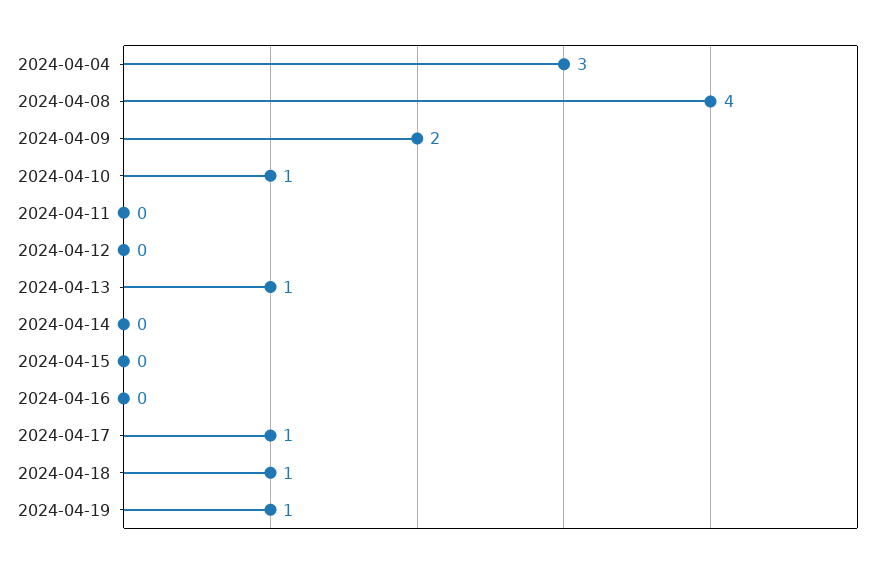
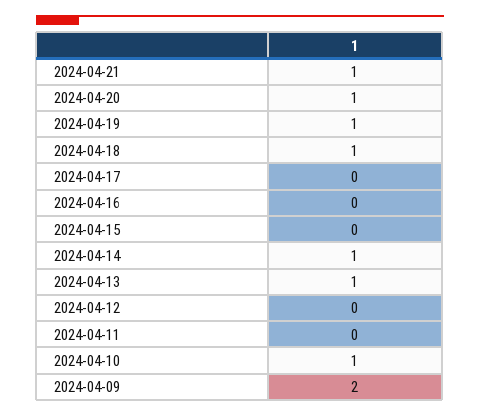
2024-04-04: 3 -> none
2024-04-08: 4 -> none
2024-04-14: 0 -> 1
2024-04-17: 1 -> 0
2024-04-21: none -> 1
2024-04-20: none -> 1

